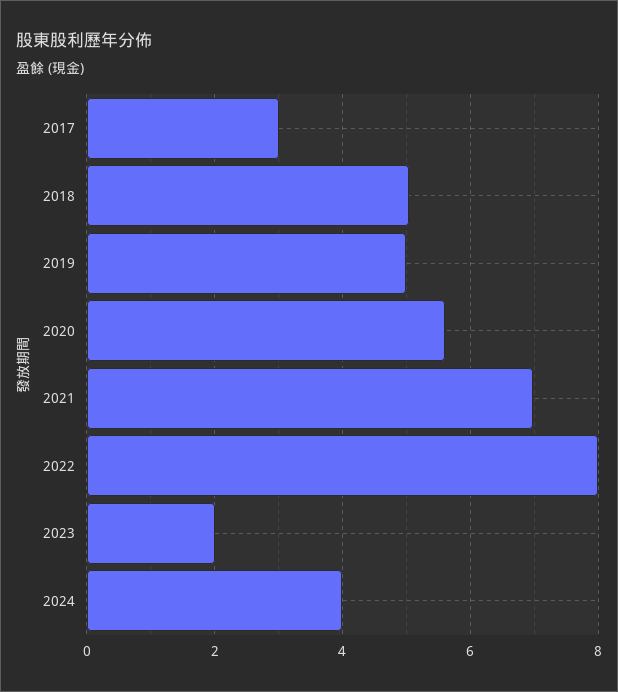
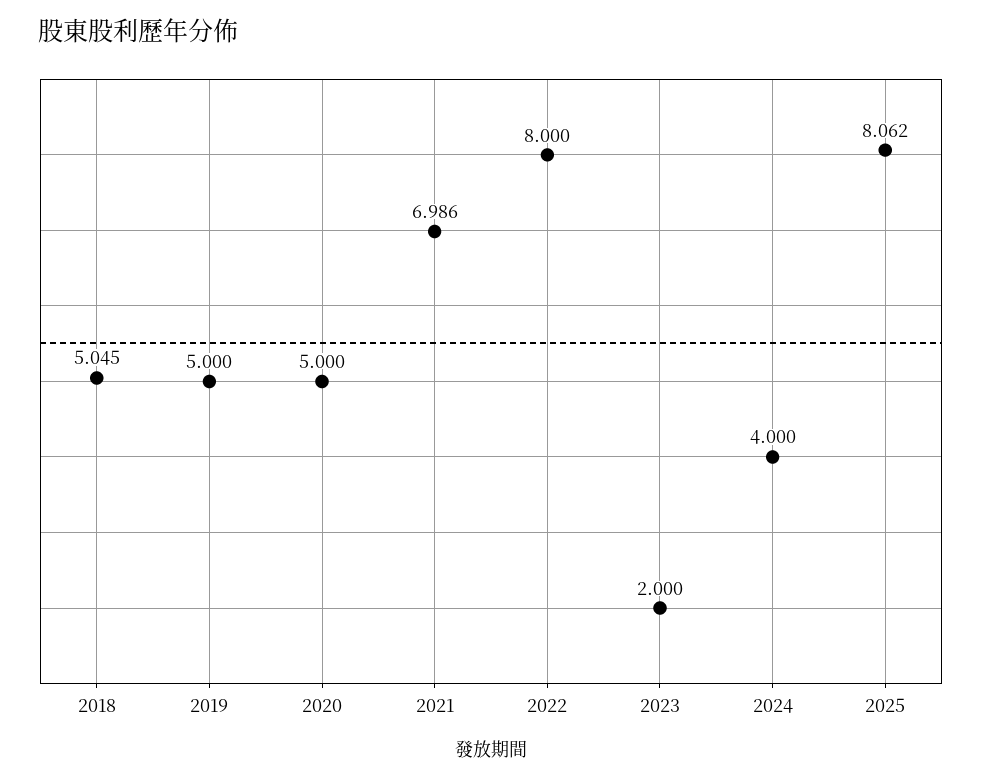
2017: 3 -> none
2020: 5.6 -> 5
2025: none -> 8.062

